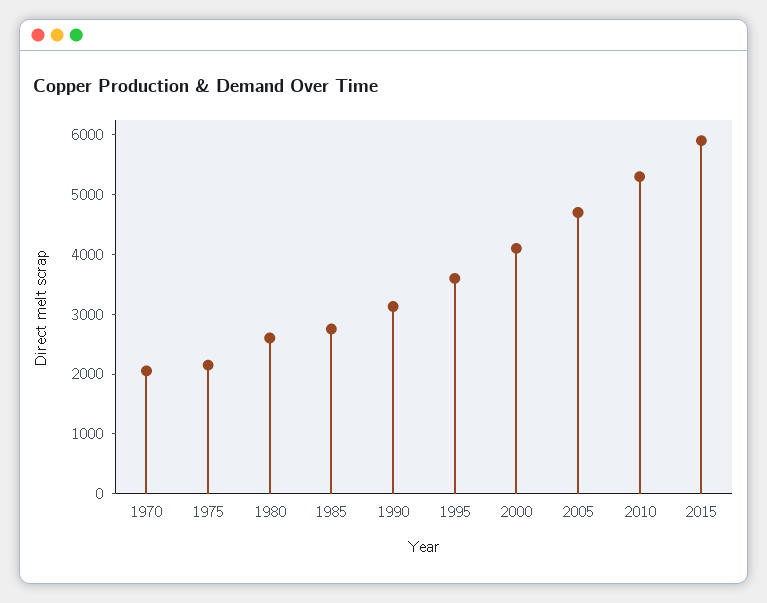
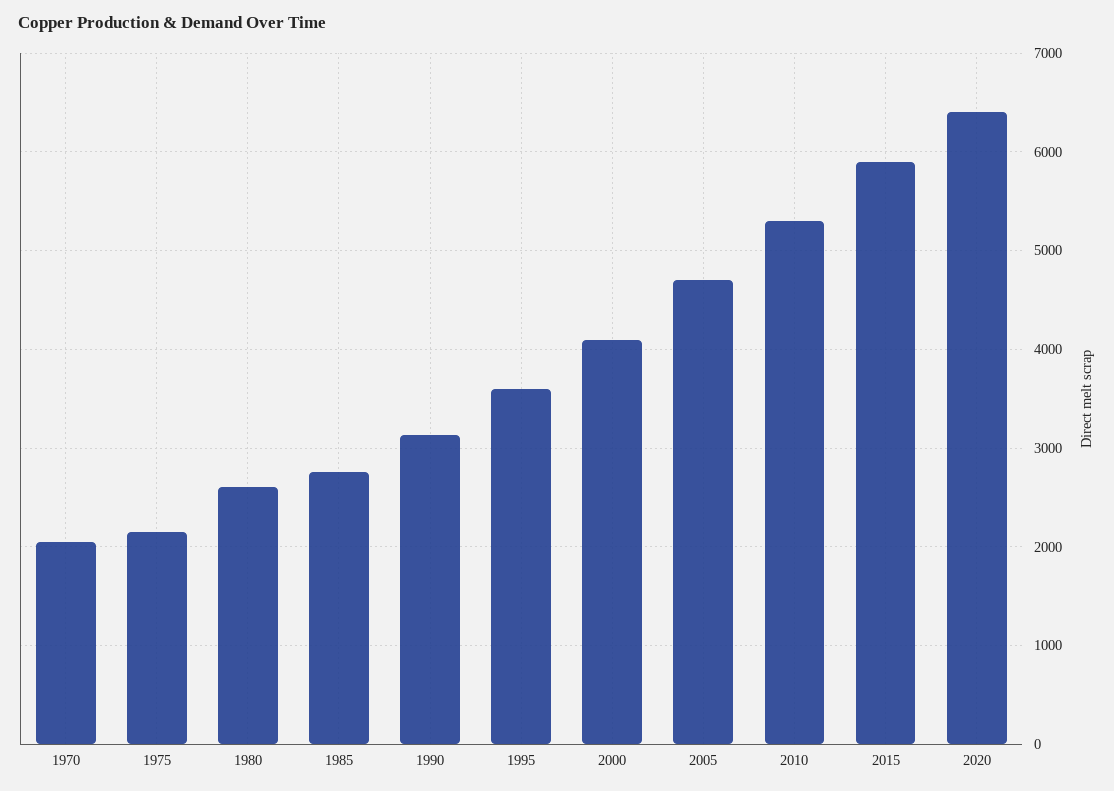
2020: none -> 6400

